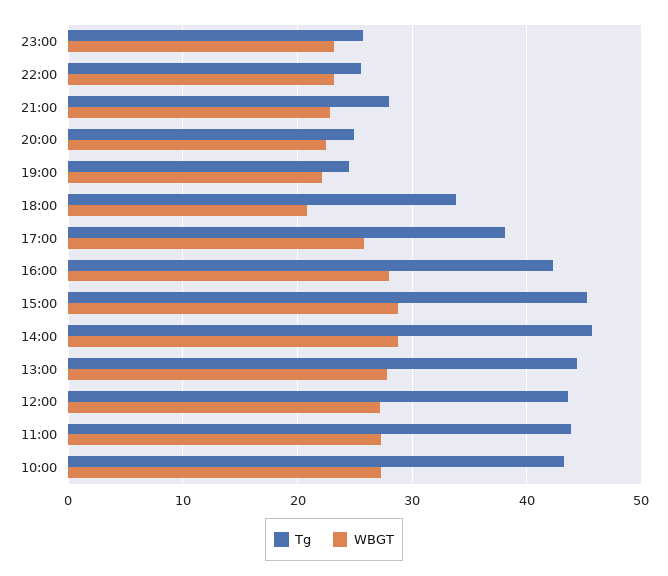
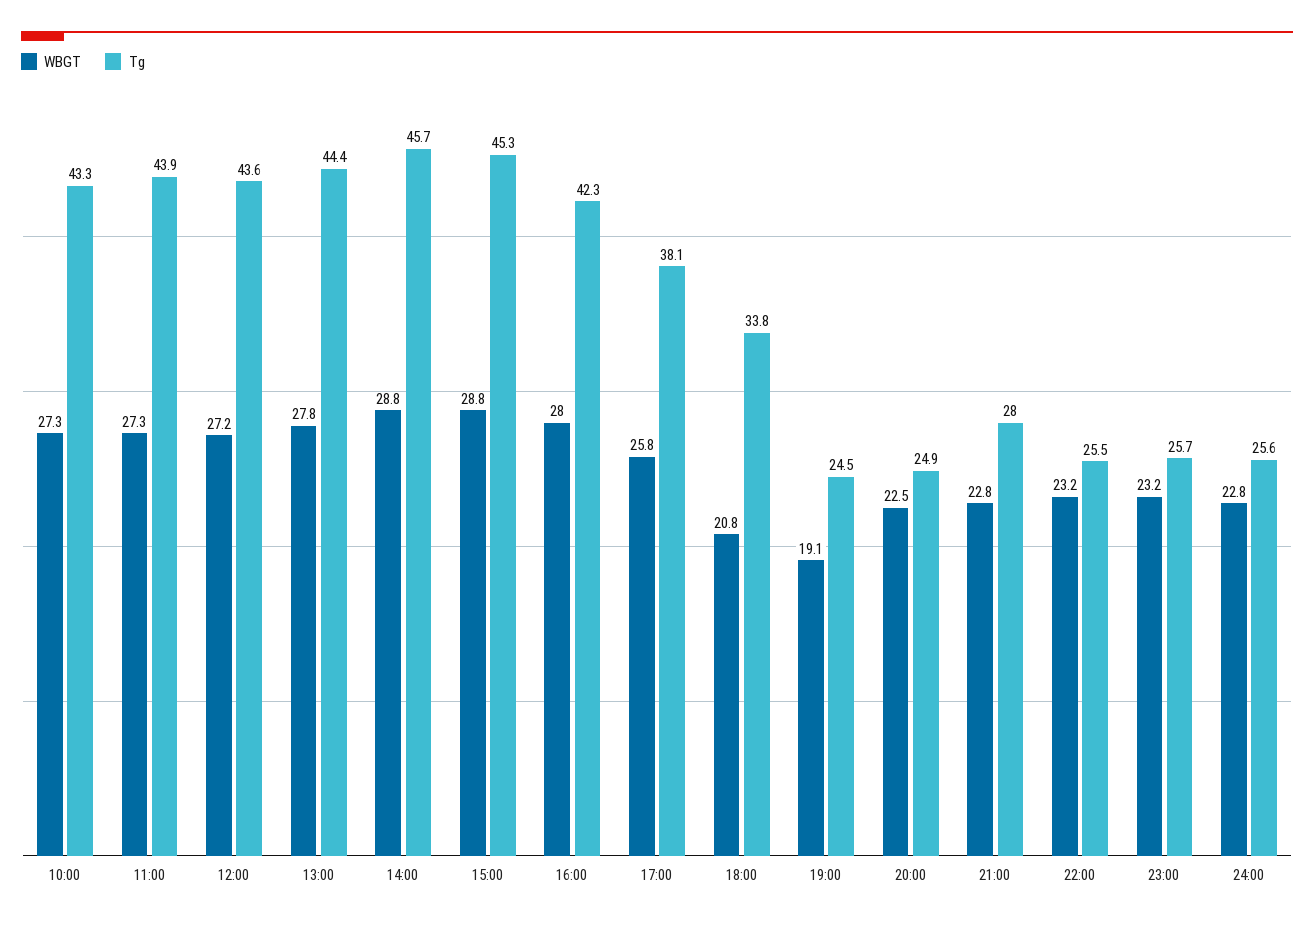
WBGT, 19:00: 22 -> 19.1
WBGT, 24:00: none -> 22.8
Tg, 24:00: none -> 25.6

